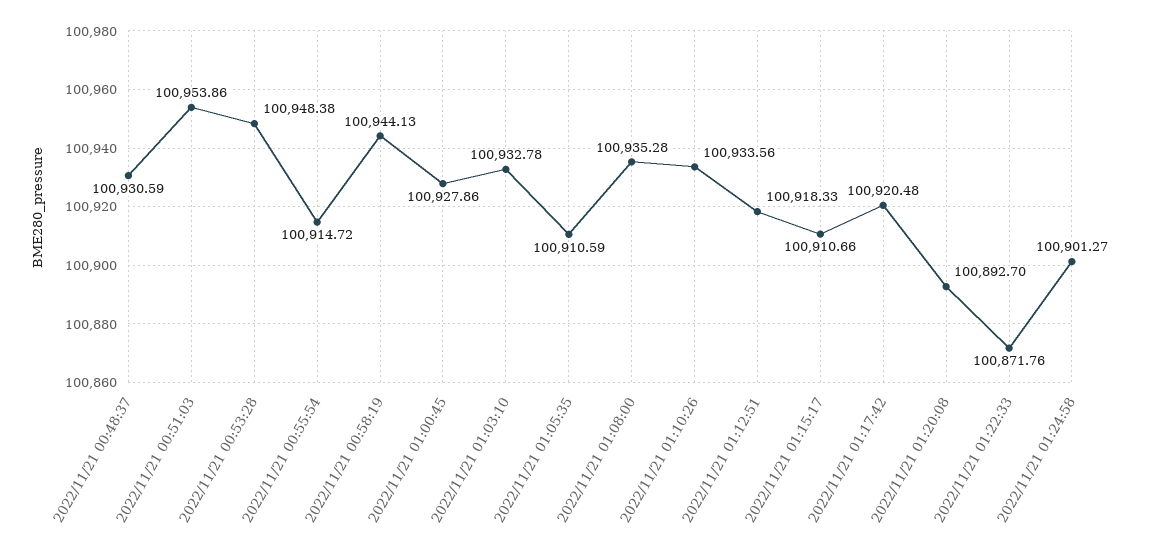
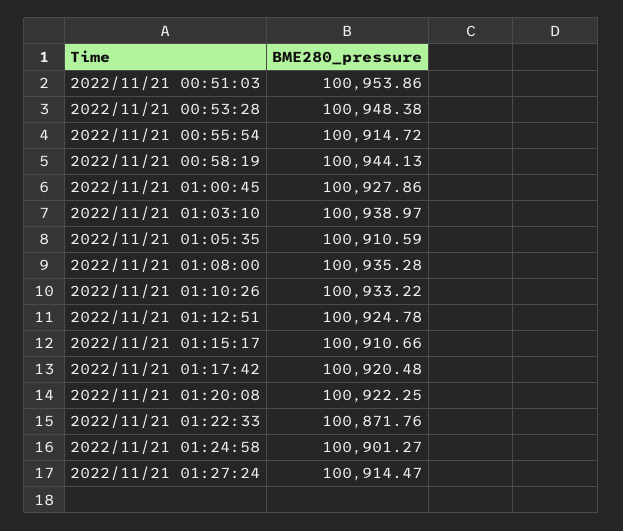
2022/11/21 00:48:37: 100930.59 -> none
2022/11/21 01:03:10: 100932.78 -> 100938.97
2022/11/21 01:10:26: 100933.56 -> 100933.22
2022/11/21 01:12:51: 100918.33 -> 100924.78
2022/11/21 01:20:08: 100892.7 -> 100922.25
2022/11/21 01:27:24: none -> 100914.47

